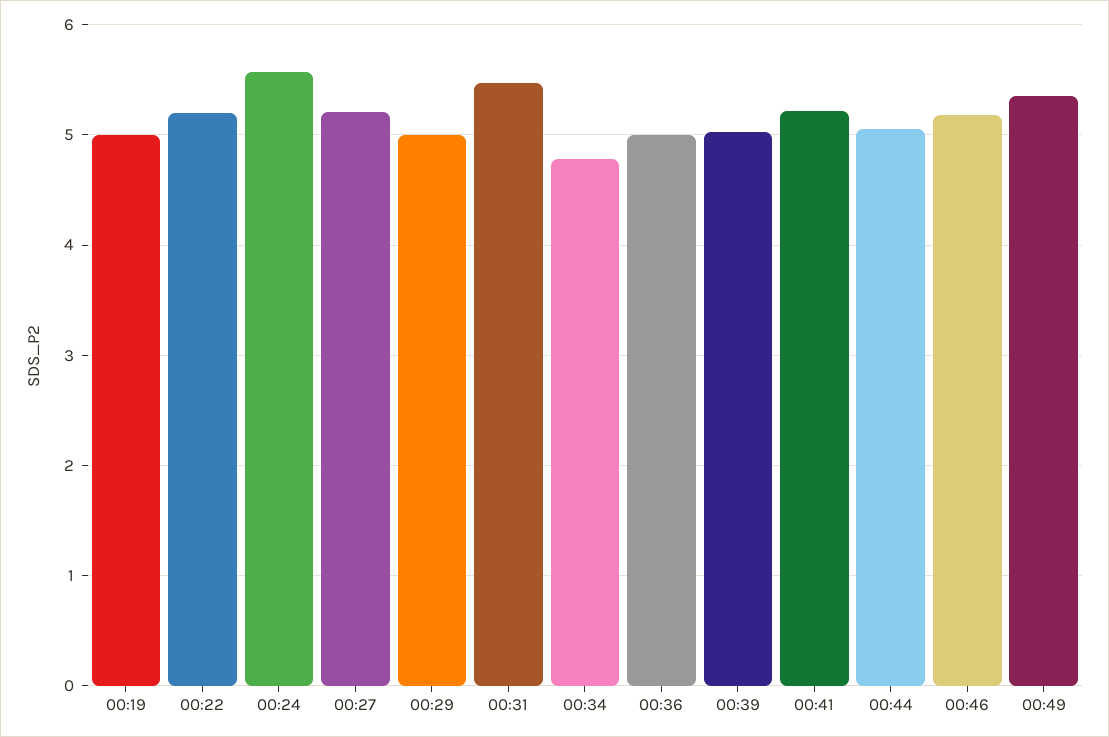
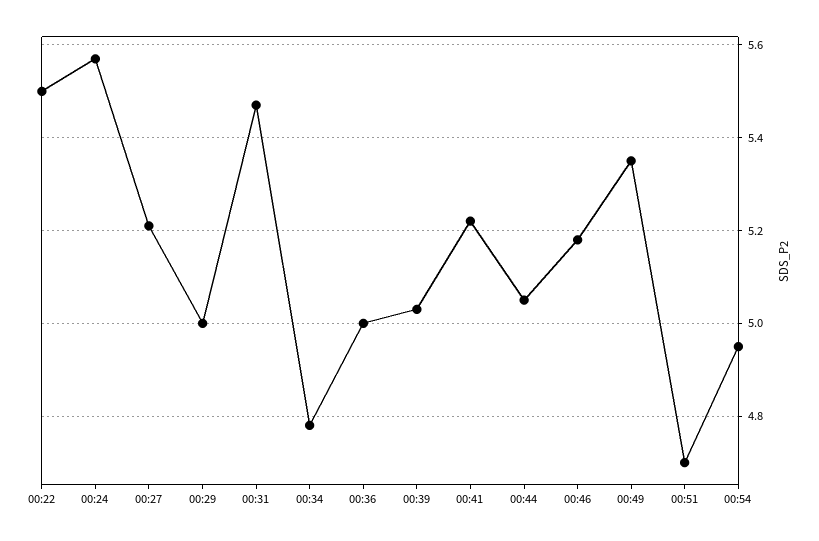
00:19: 5 -> none
00:22: 5.2 -> 5.5
00:51: none -> 4.7
00:54: none -> 4.95

